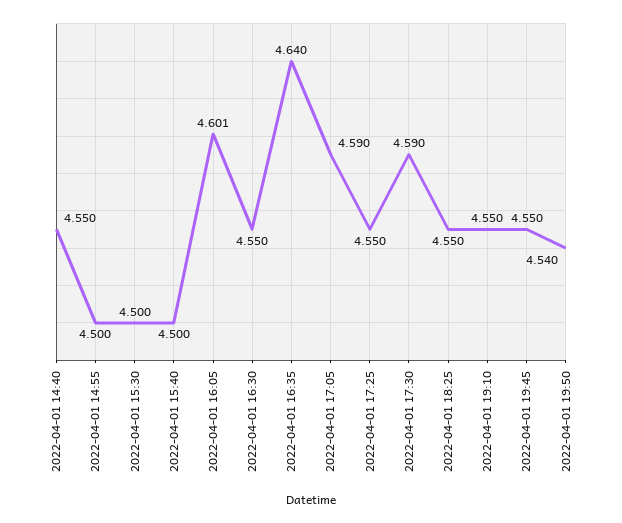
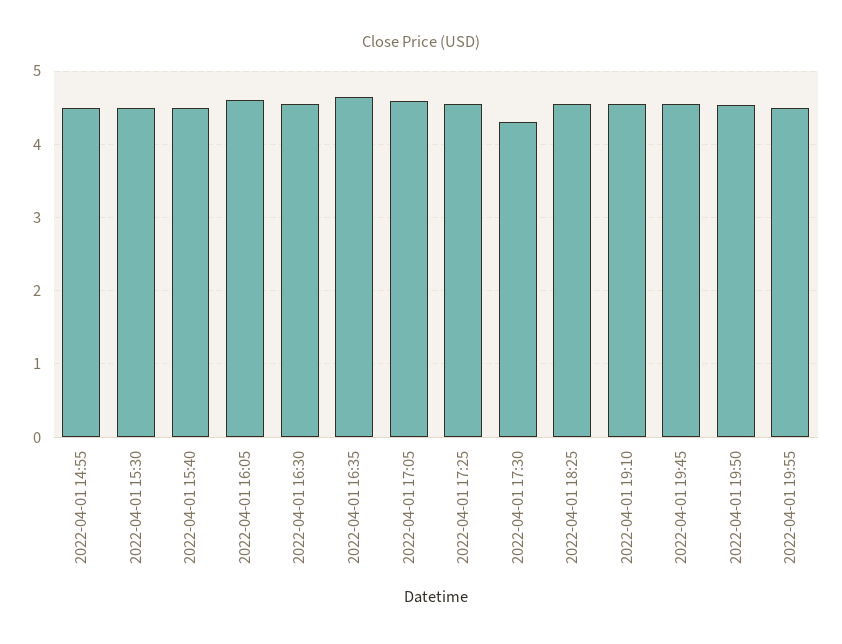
2022-04-01 14:40: 4.55 -> none
2022-04-01 17:30: 4.59 -> 4.3
2022-04-01 19:55: none -> 4.5

